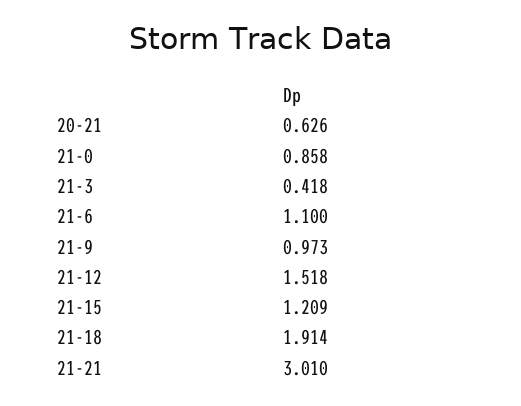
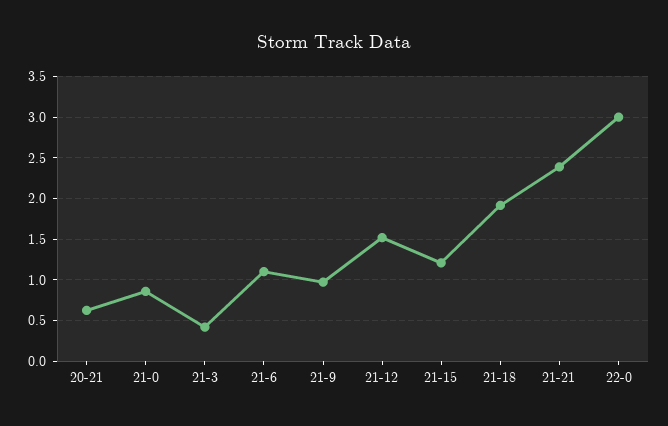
21-21: 3.01 -> 2.4
22-0: none -> 3

